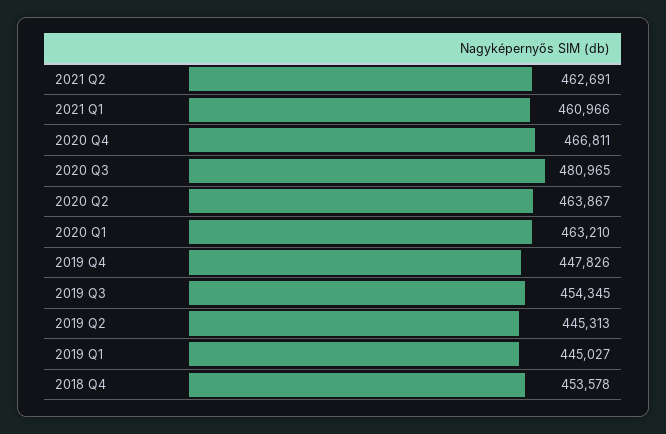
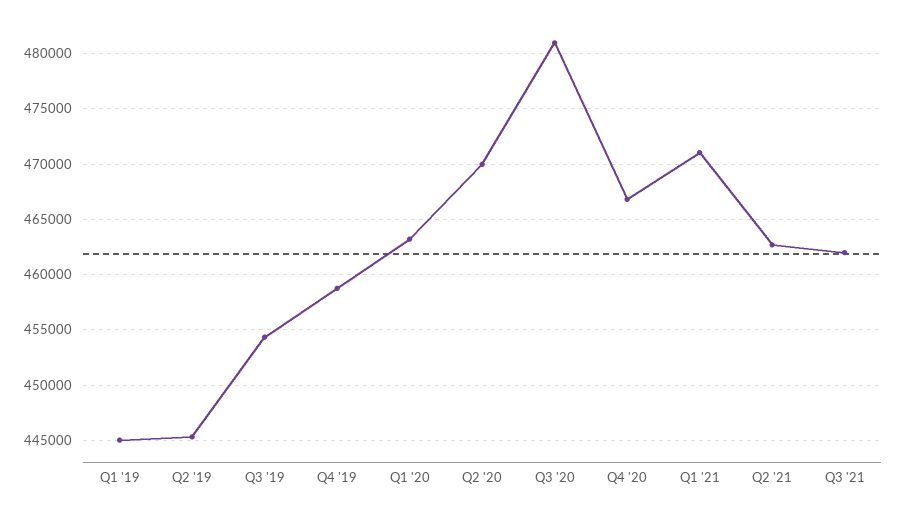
2021 Q1: 460966 -> 471000
2020 Q2: 463867 -> 470000
2019 Q4: 447826 -> 459000
2018 Q4: 453578 -> none
Q3 '21: none -> 462000

